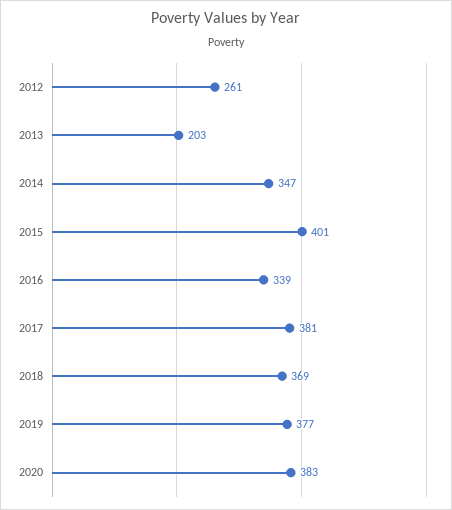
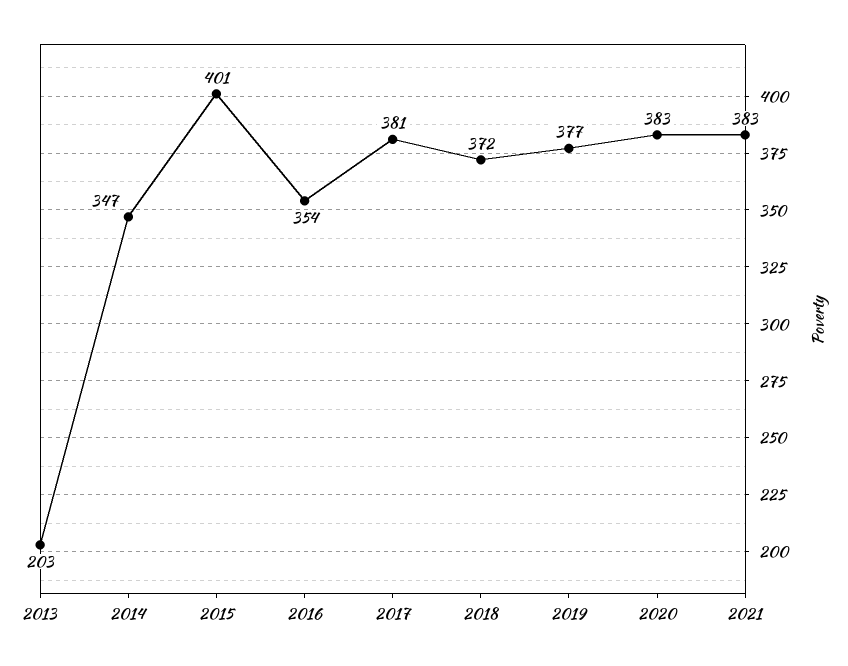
2012: 261 -> none
2016: 339 -> 354
2018: 369 -> 372
2021: none -> 383

